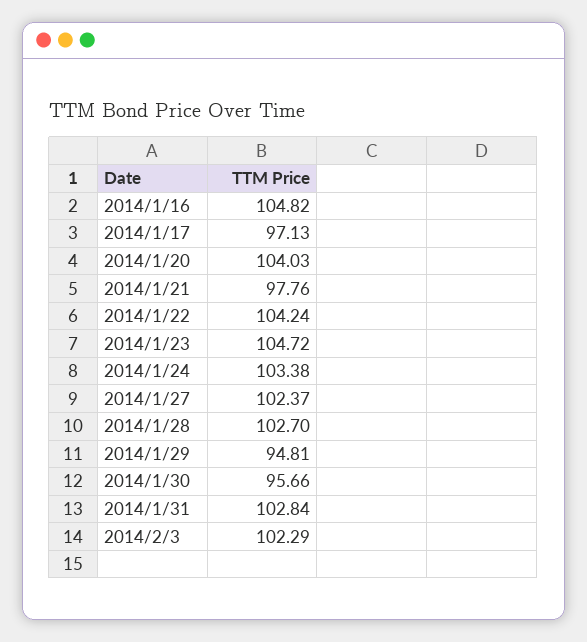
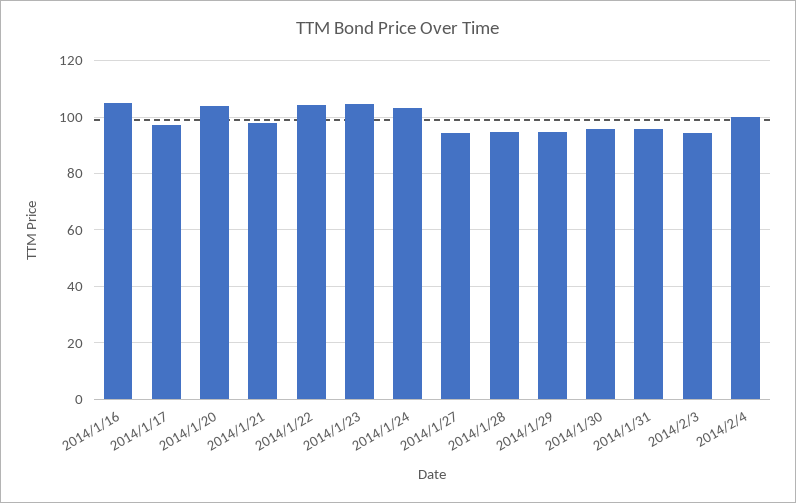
2014/1/27: 102.37 -> 95
2014/1/28: 102.7 -> 95
2014/1/31: 102.84 -> 95
2014/2/3: 102.29 -> 95
2014/2/4: none -> 100

